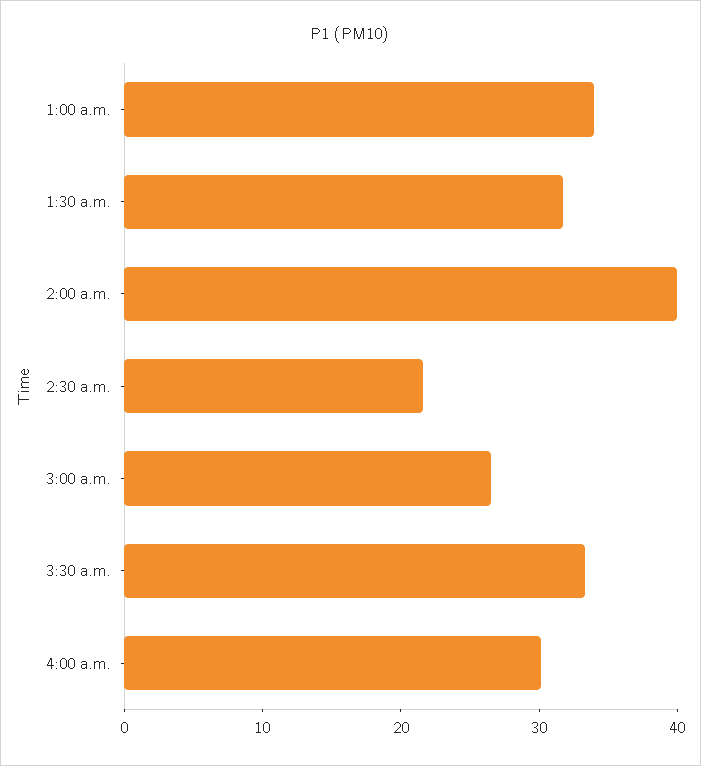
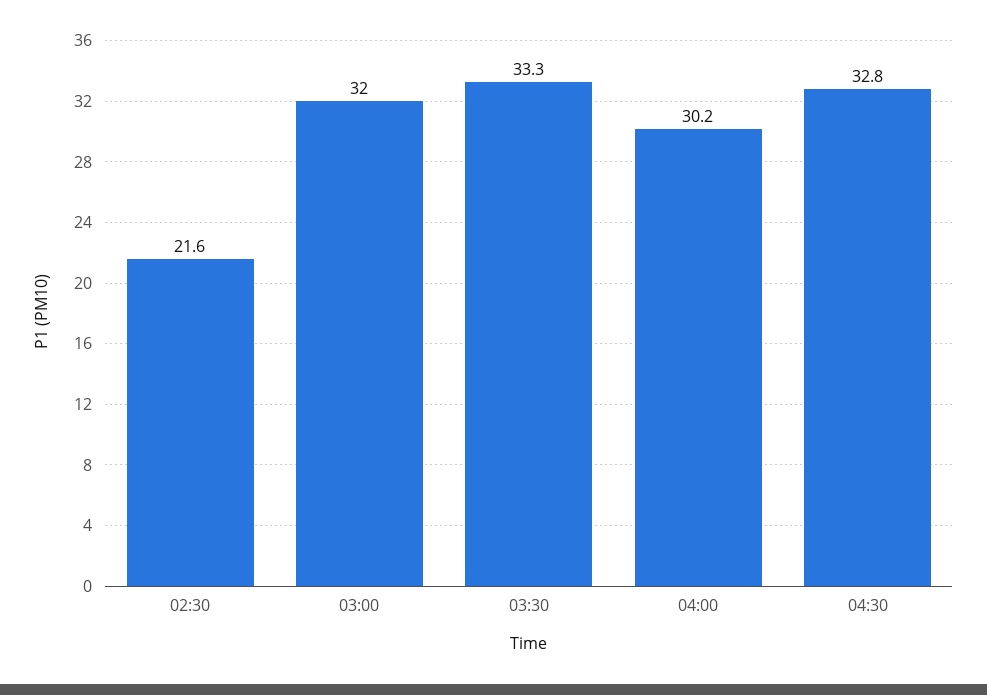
1:00 a.m.: 34 -> none
1:30 a.m.: 32 -> none
2:00 a.m.: 40 -> none
3:00 a.m.: 26 -> 32
04:30: none -> 32.8

